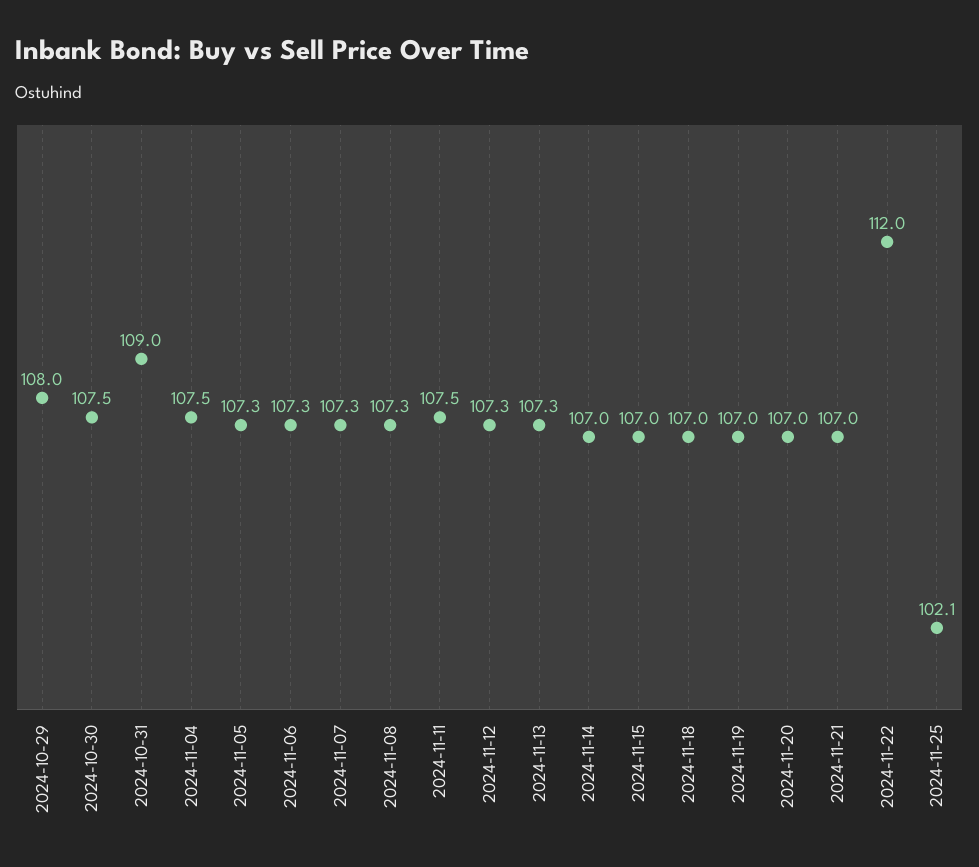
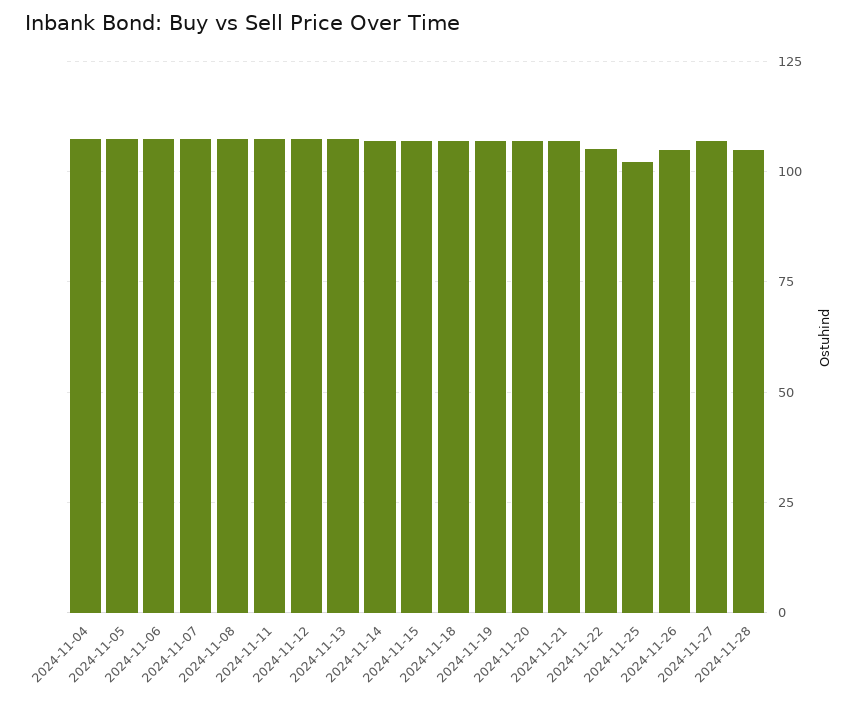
2024-10-29: 108 -> none
2024-10-30: 107.5 -> none
2024-10-31: 109 -> none
2024-11-22: 112 -> 105
2024-11-26: none -> 105
2024-11-27: none -> 107.5
2024-11-28: none -> 105

